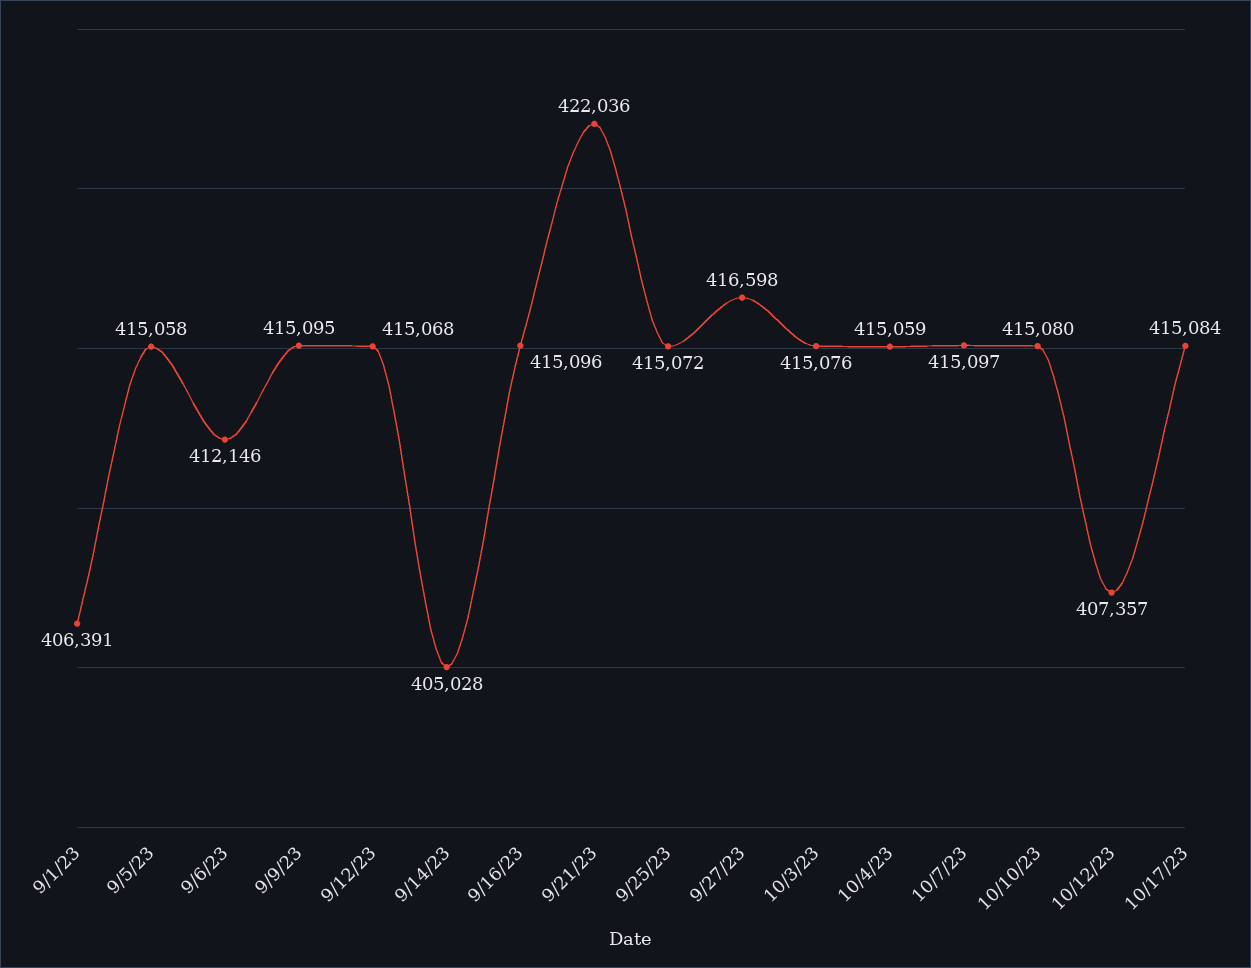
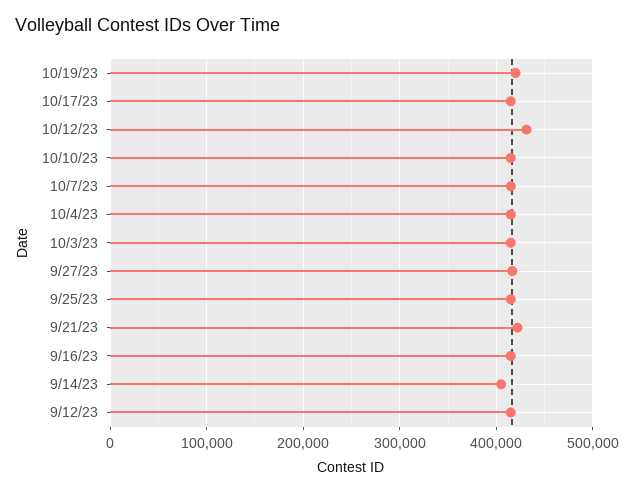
9/1/23: 406391 -> none
9/5/23: 415058 -> none
9/6/23: 412146 -> none
9/9/23: 415095 -> none
10/12/23: 407357 -> 430000
10/19/23: none -> 420000

